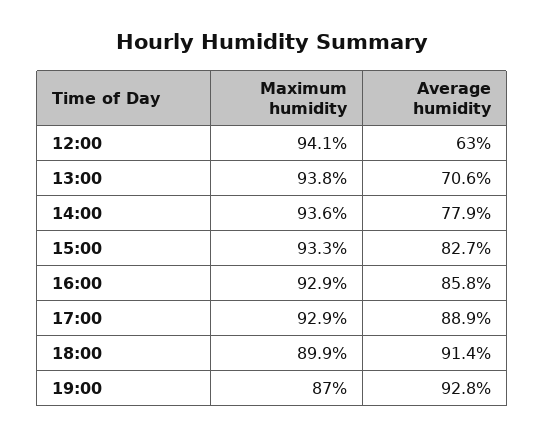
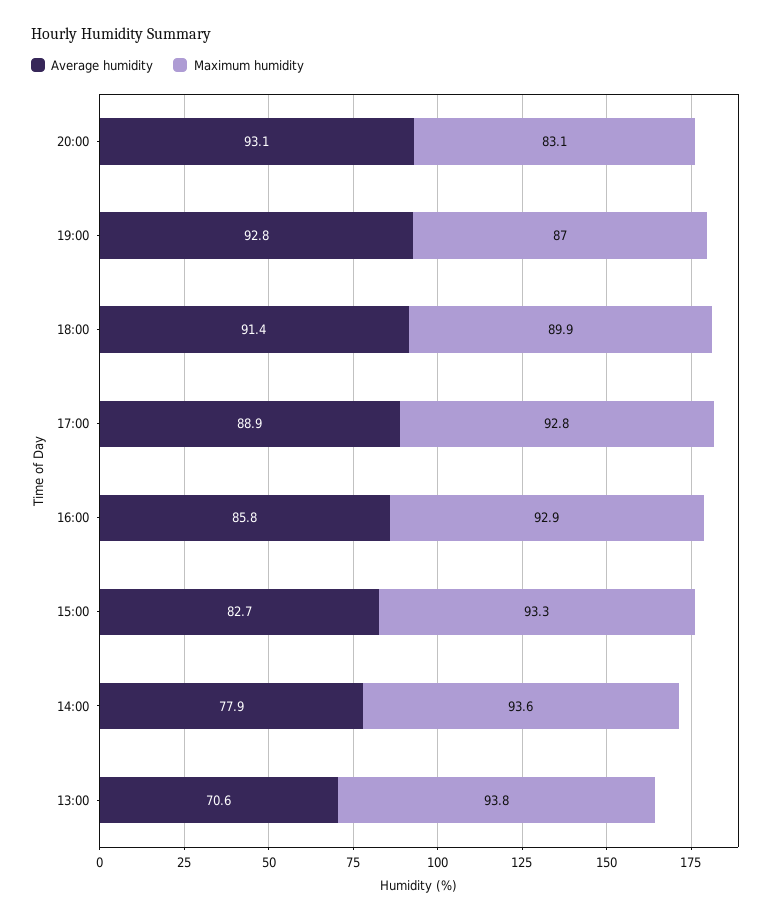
Maximum humidity, 12:00: 94.1 -> none
Average humidity, 12:00: 63 -> none
Maximum humidity, 17:00: 92.9 -> 92.8
Average humidity, 20:00: none -> 93.1
Maximum humidity, 20:00: none -> 83.1

